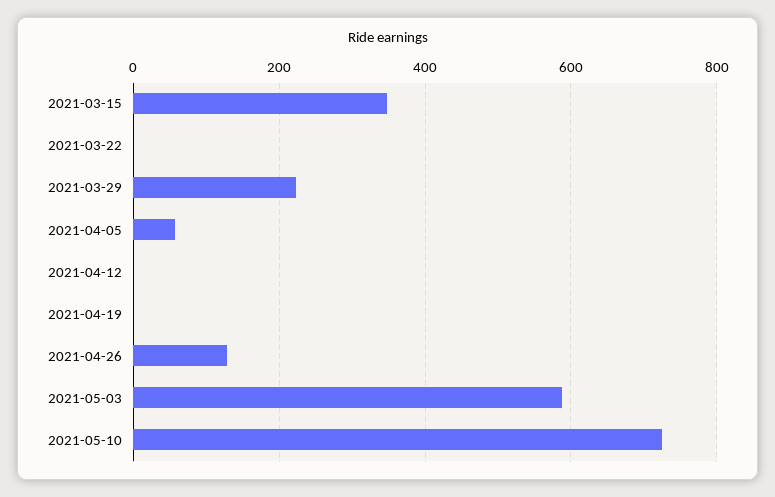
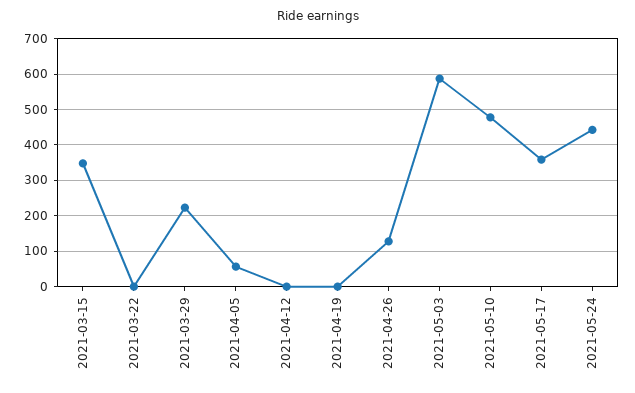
2021-05-10: 720 -> 480
2021-05-17: none -> 360
2021-05-24: none -> 440

